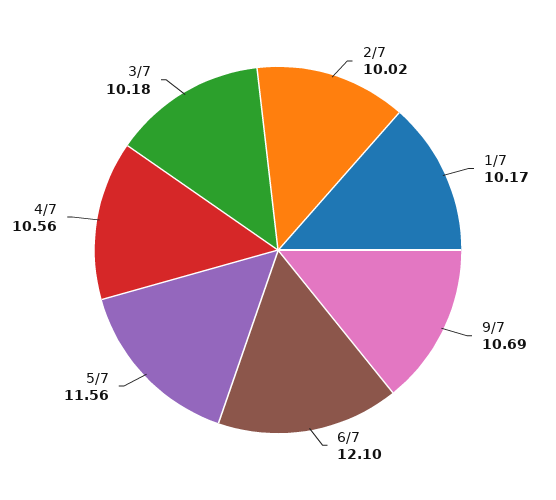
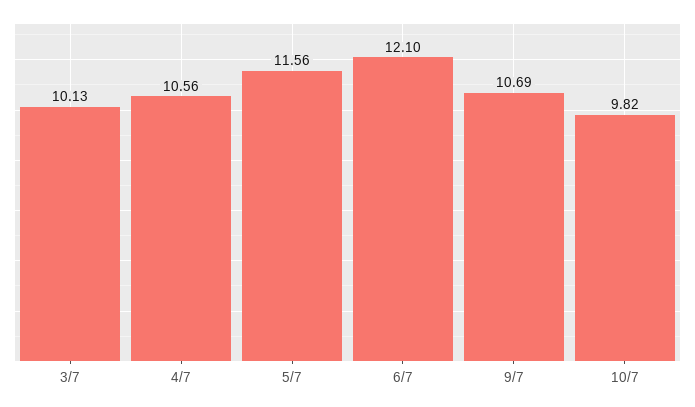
2/7: 10.02 -> none
1/7: 10.17 -> none
3/7: 10.18 -> 10.13
10/7: none -> 9.82

